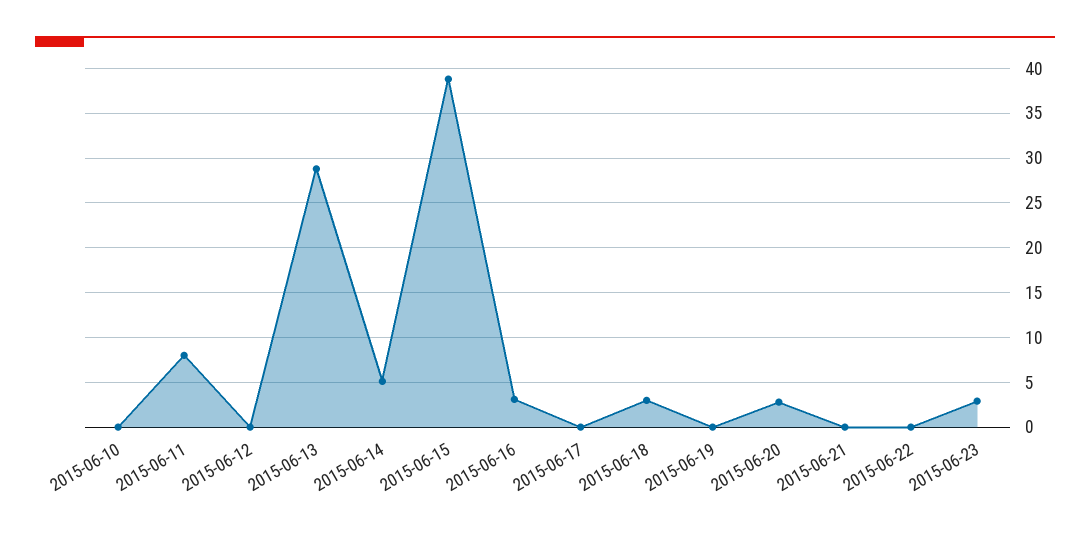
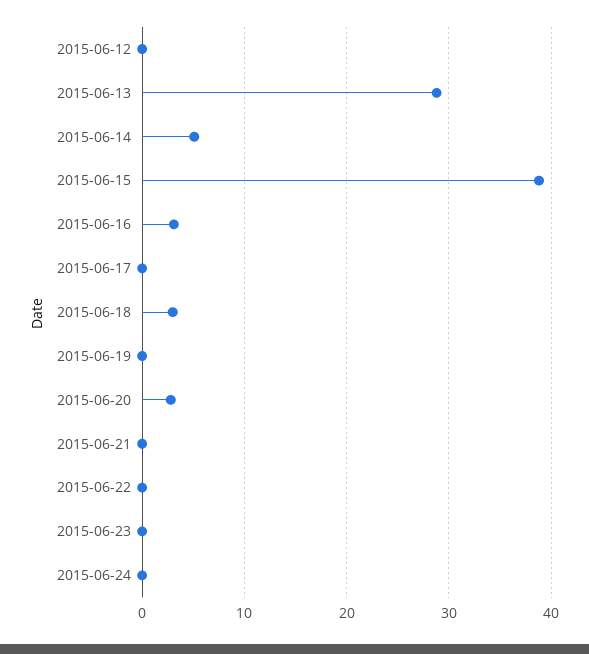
2015-06-10: 0 -> none
2015-06-11: 8 -> none
2015-06-23: 3 -> 0
2015-06-24: none -> 0

